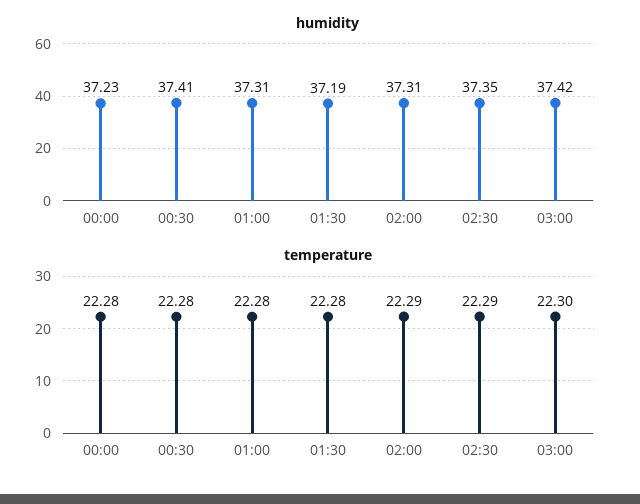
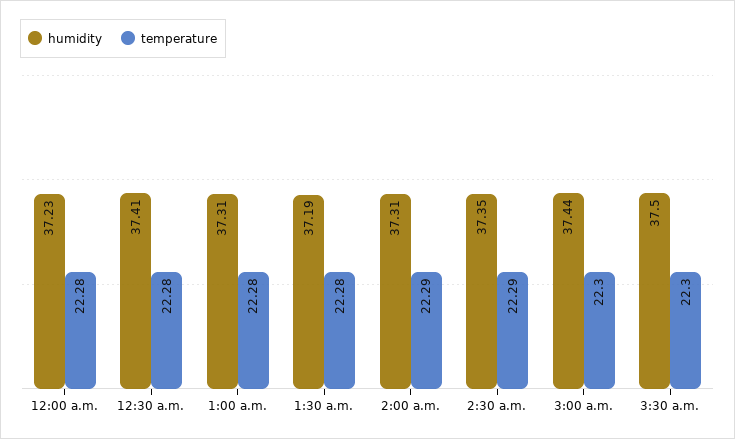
humidity, 03:00: 37.42 -> 37.44
humidity, 3:30 a.m.: none -> 37.5
temperature, 3:30 a.m.: none -> 22.3

